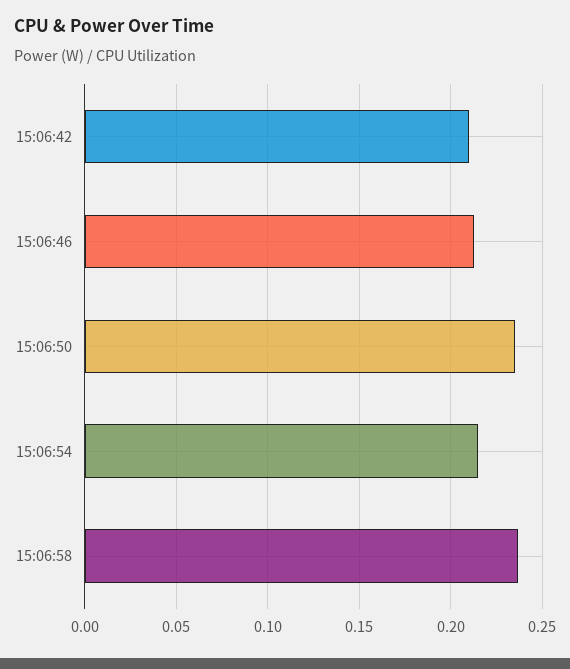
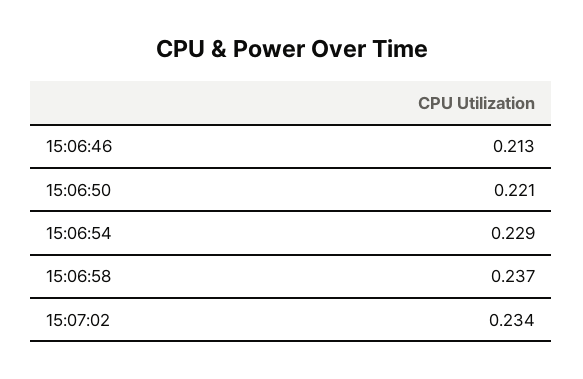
15:06:42: 0.21 -> none
15:06:50: 0.235 -> 0.221
15:06:54: 0.215 -> 0.229
15:07:02: none -> 0.234

